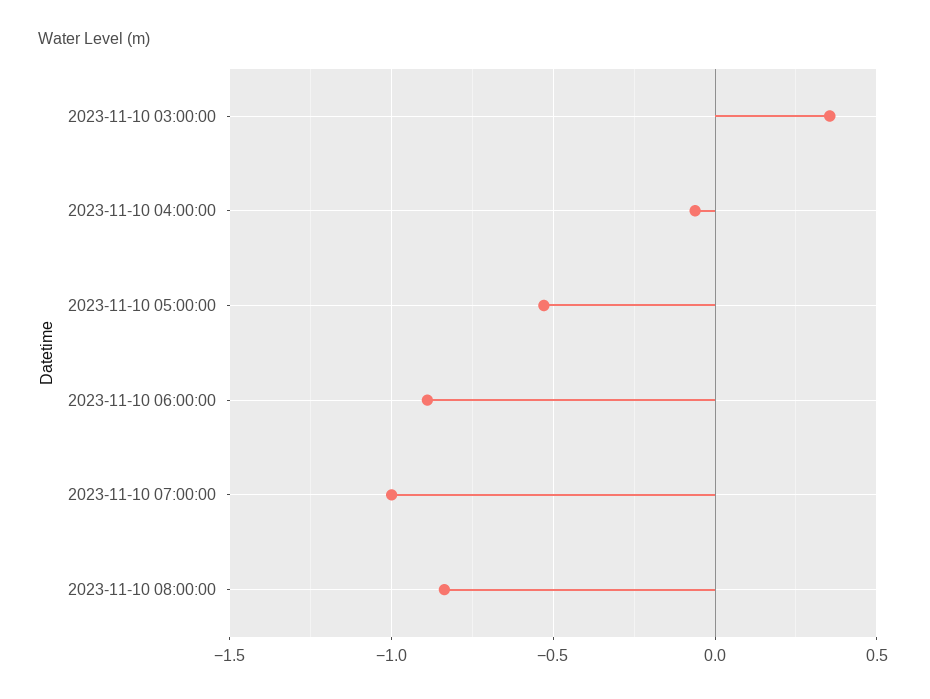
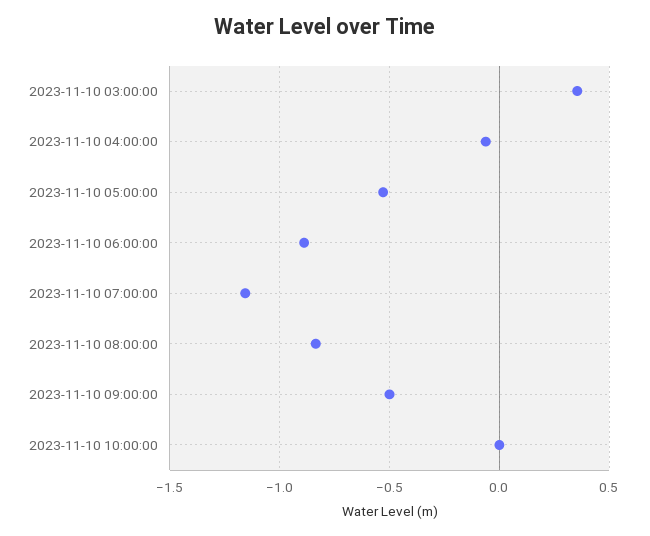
2023-11-10 07:00:00: -1 -> -1.15
2023-11-10 09:00:00: none -> -0.5
2023-11-10 10:00:00: none -> 0

